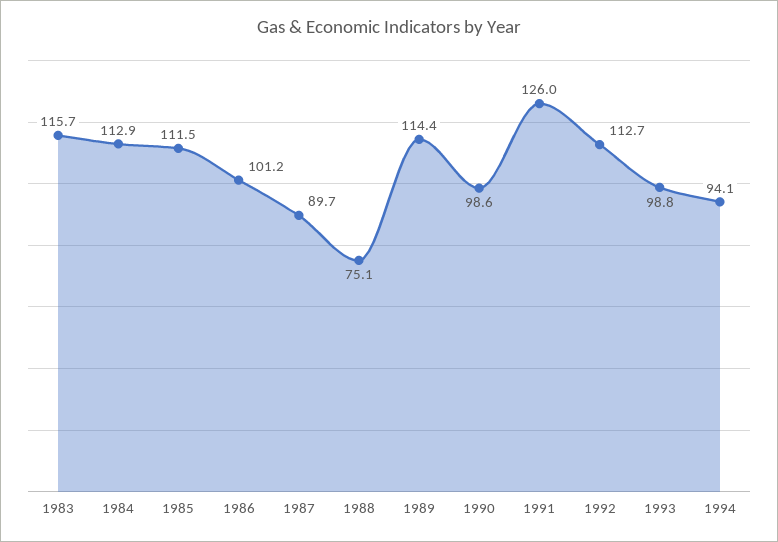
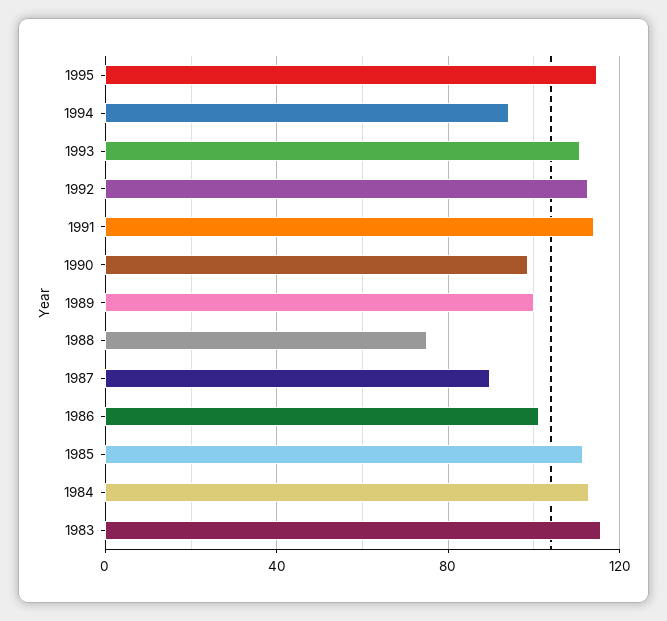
1989: 114.4 -> 100
1991: 126 -> 115
1993: 98.8 -> 110
1995: none -> 115

